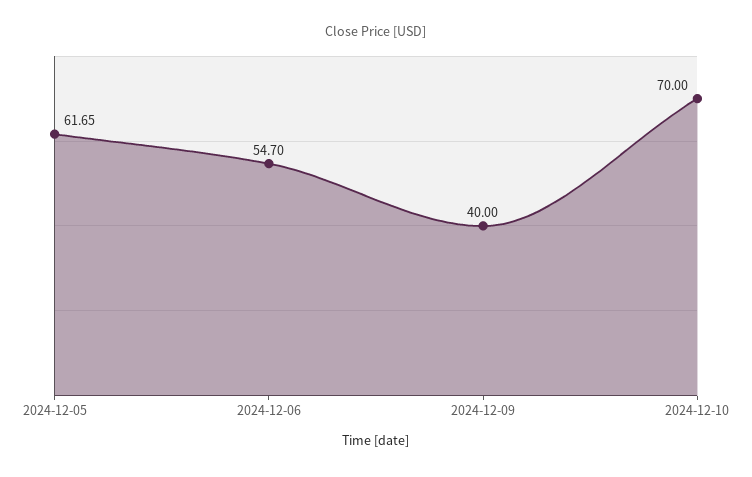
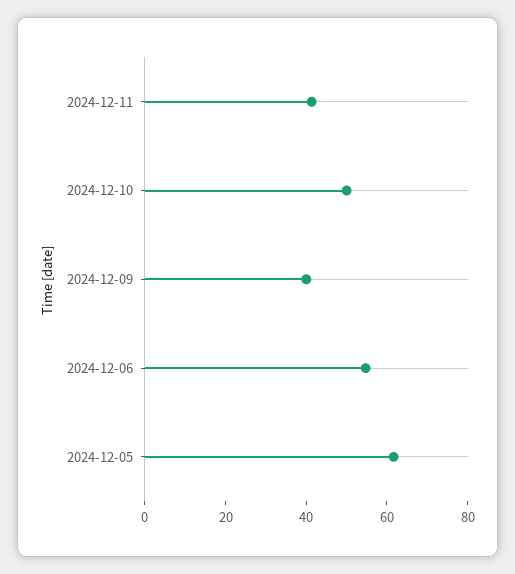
2024-12-10: 70 -> 50
2024-12-11: none -> 40

